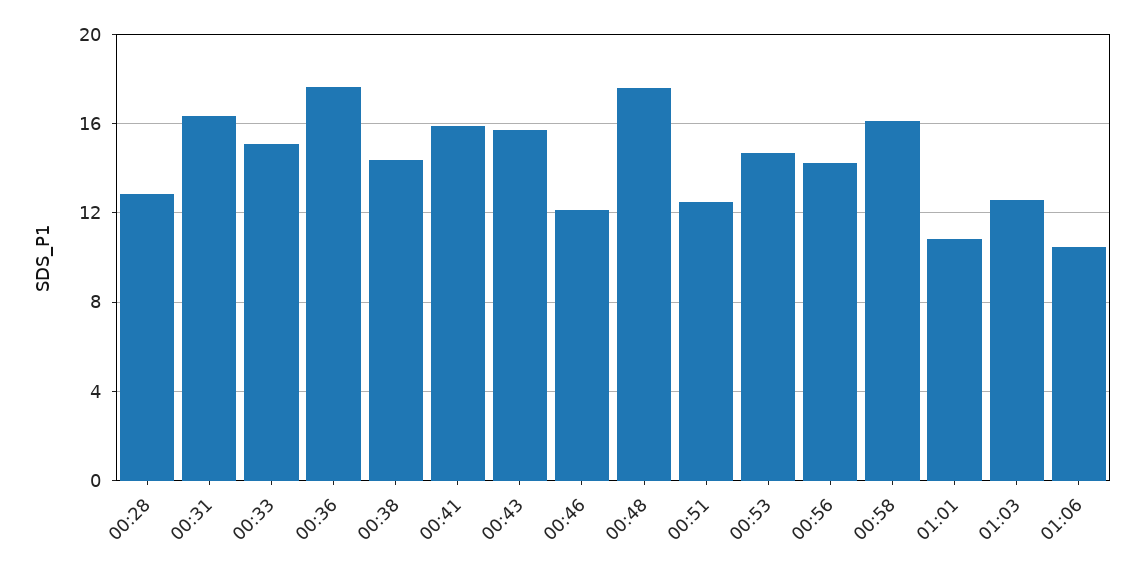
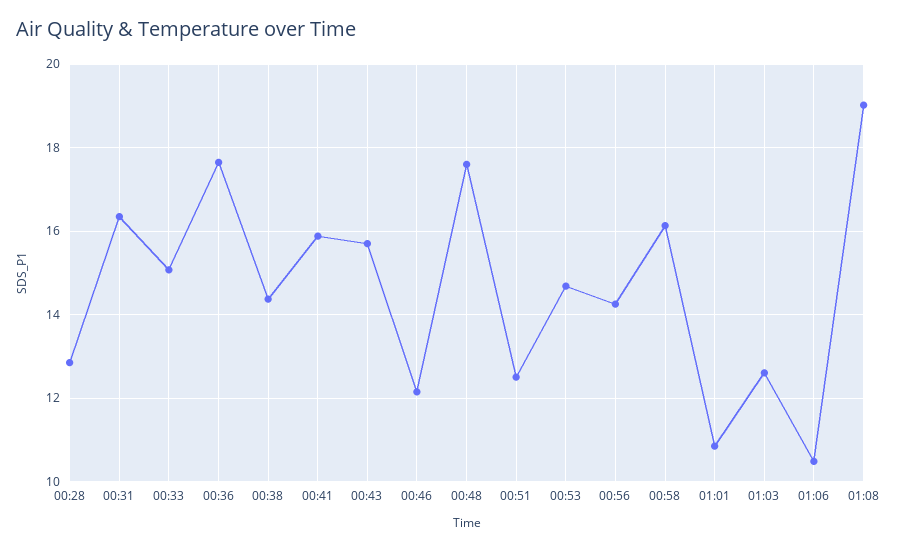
01:08: none -> 19

